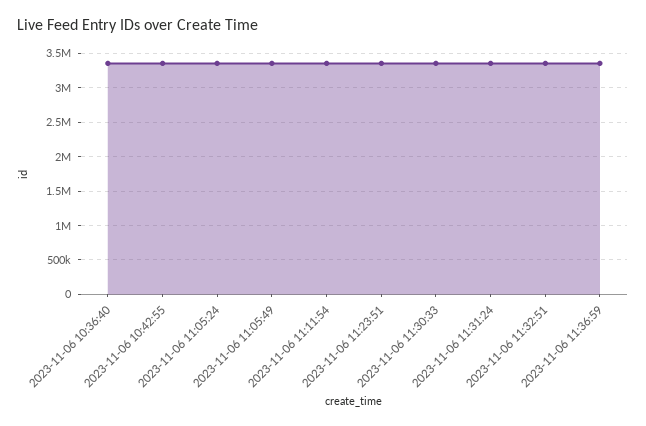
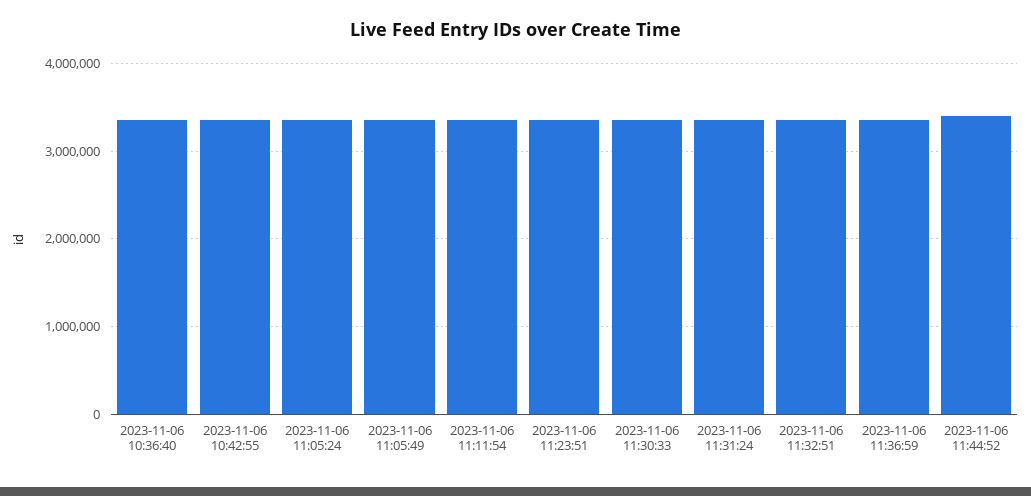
2023-11-06 11:44:52: none -> 3400000

